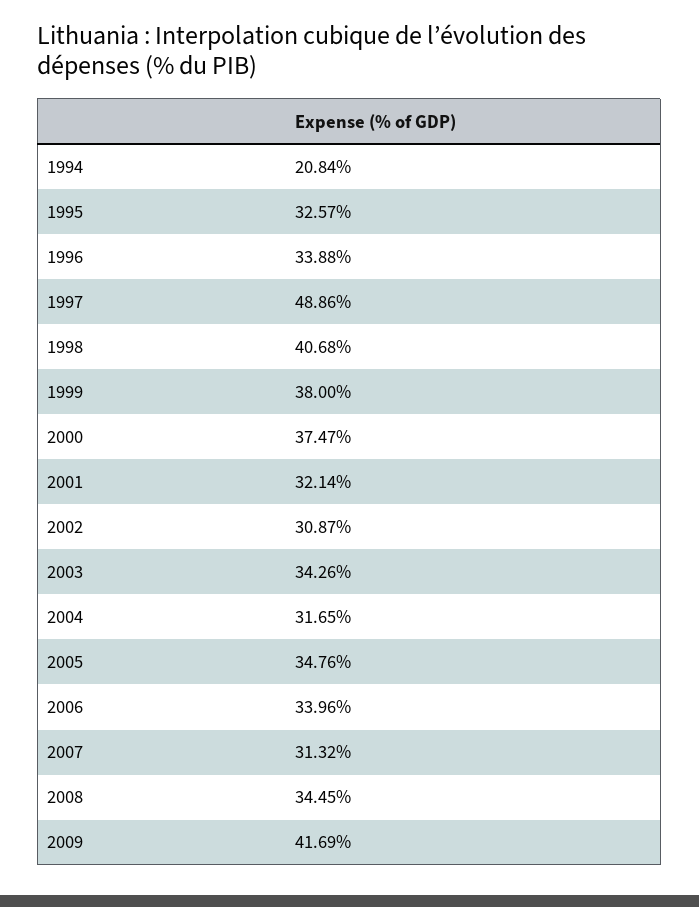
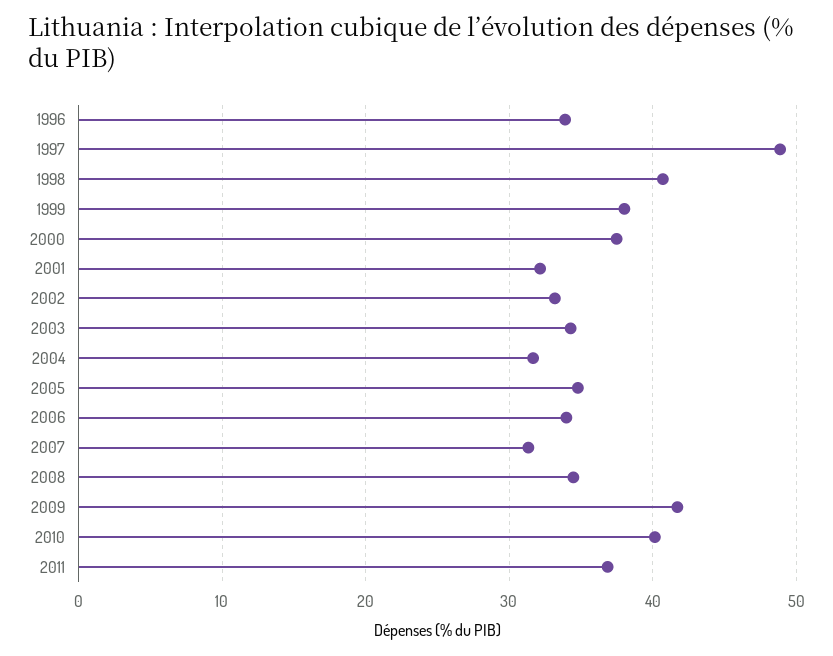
1994: 20.84 -> none
1995: 32.57 -> none
2002: 30.87 -> 33
2010: none -> 40
2011: none -> 37

